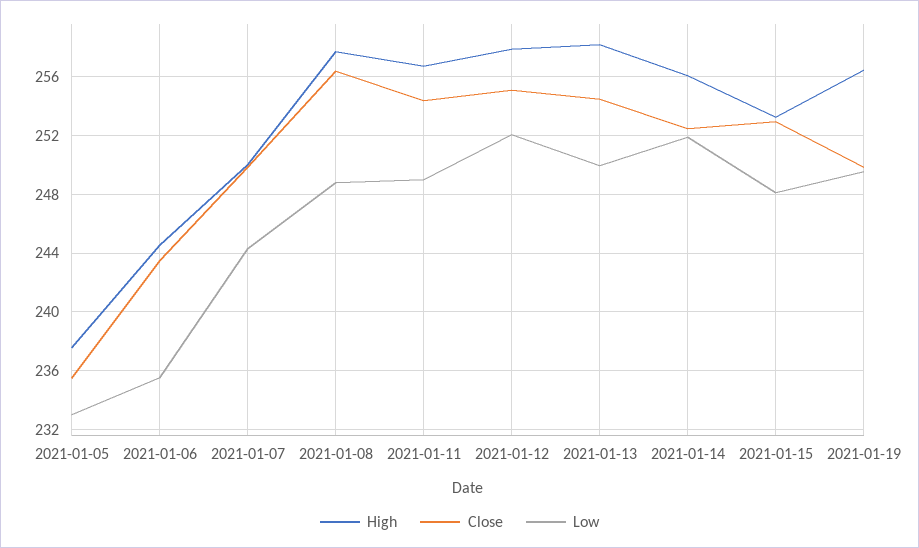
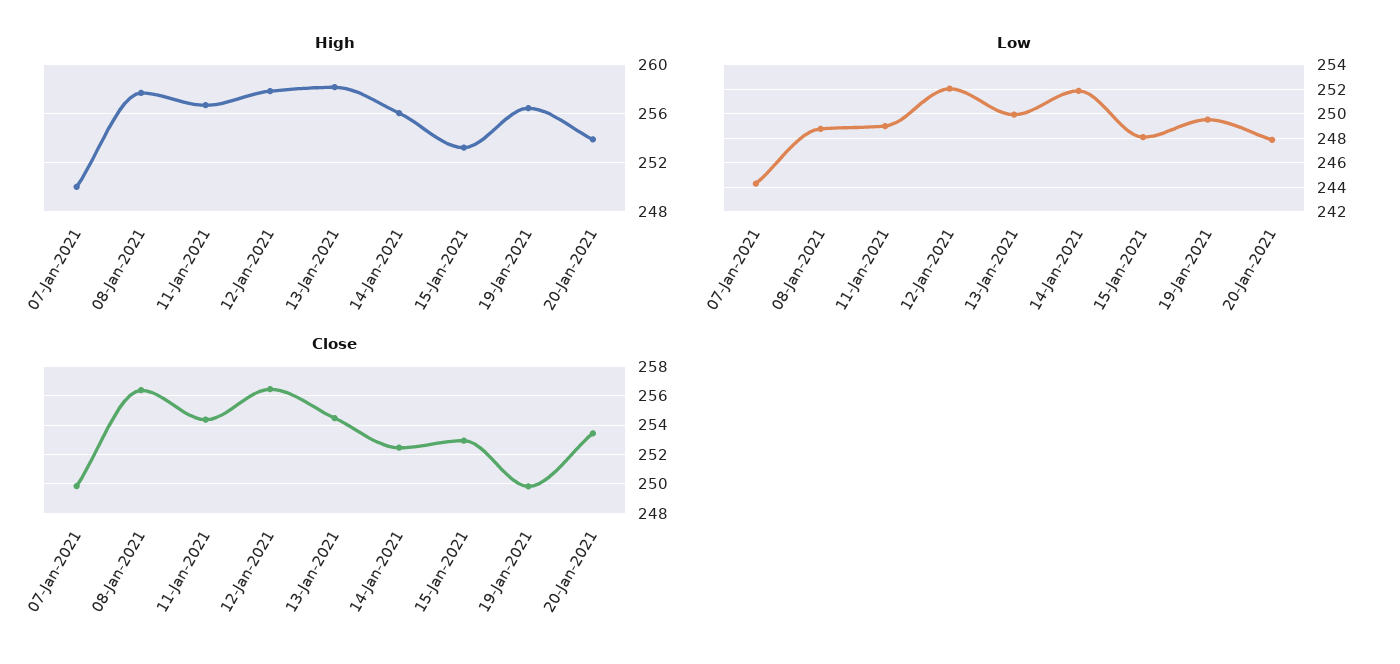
High, 2021-01-05: 237.5 -> none
Close, 2021-01-05: 235.5 -> none
Low, 2021-01-05: 233 -> none
High, 2021-01-06: 244.5 -> none
Close, 2021-01-06: 243.5 -> none
Low, 2021-01-06: 235.5 -> none
Close, 2021-01-12: 255 -> 256.5
High, 20-Jan-2021: none -> 254
Low, 20-Jan-2021: none -> 248
Close, 20-Jan-2021: none -> 253.5

